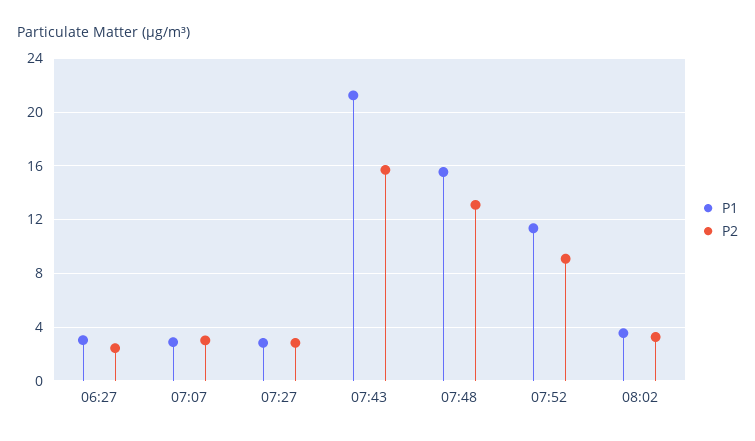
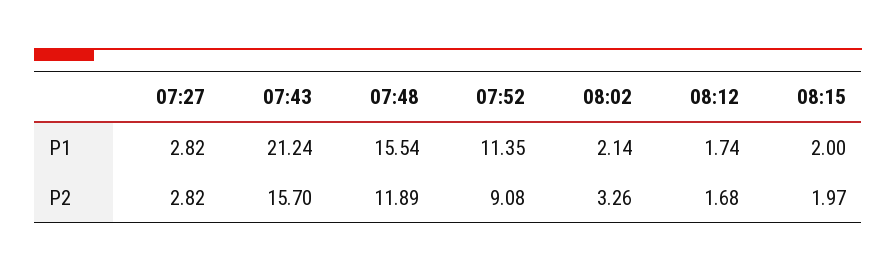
P1, 06:27: 3 -> none
P2, 06:27: 2.5 -> none
P1, 07:07: 3 -> none
P2, 07:07: 3 -> none
P2, 07:48: 13 -> 11.89
P1, 08:02: 3.5 -> 2.14
P1, 08:12: none -> 1.74
P1, 08:15: none -> 2
P2, 08:12: none -> 1.68
P2, 08:15: none -> 1.97

